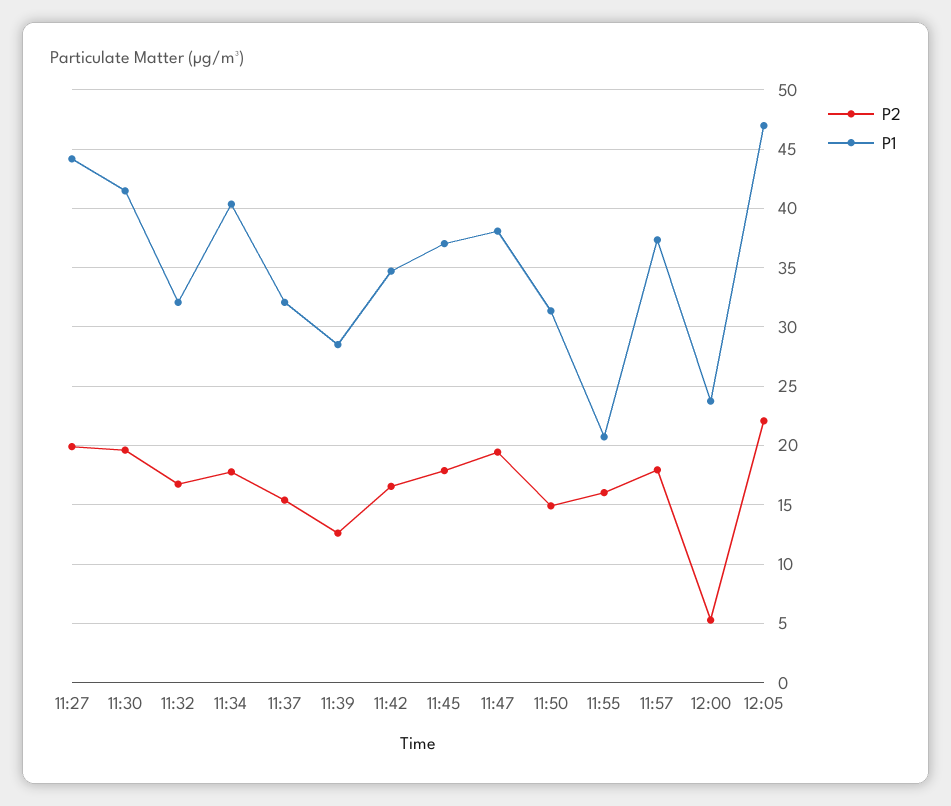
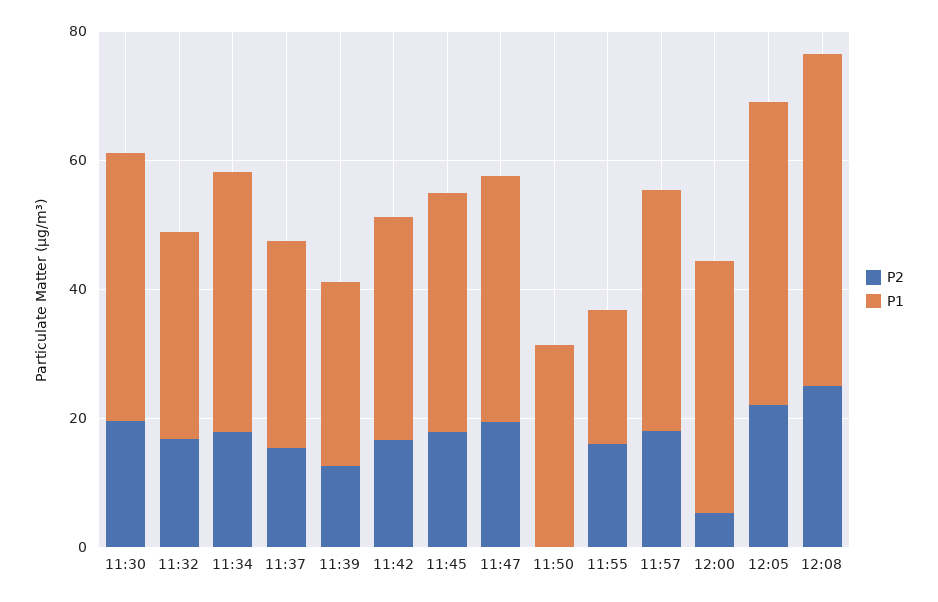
P2, 11:27: 20 -> none
P1, 11:27: 44 -> none
P2, 11:50: 15 -> 0
P1, 12:00: 24 -> 40
P2, 12:08: none -> 25
P1, 12:08: none -> 50

